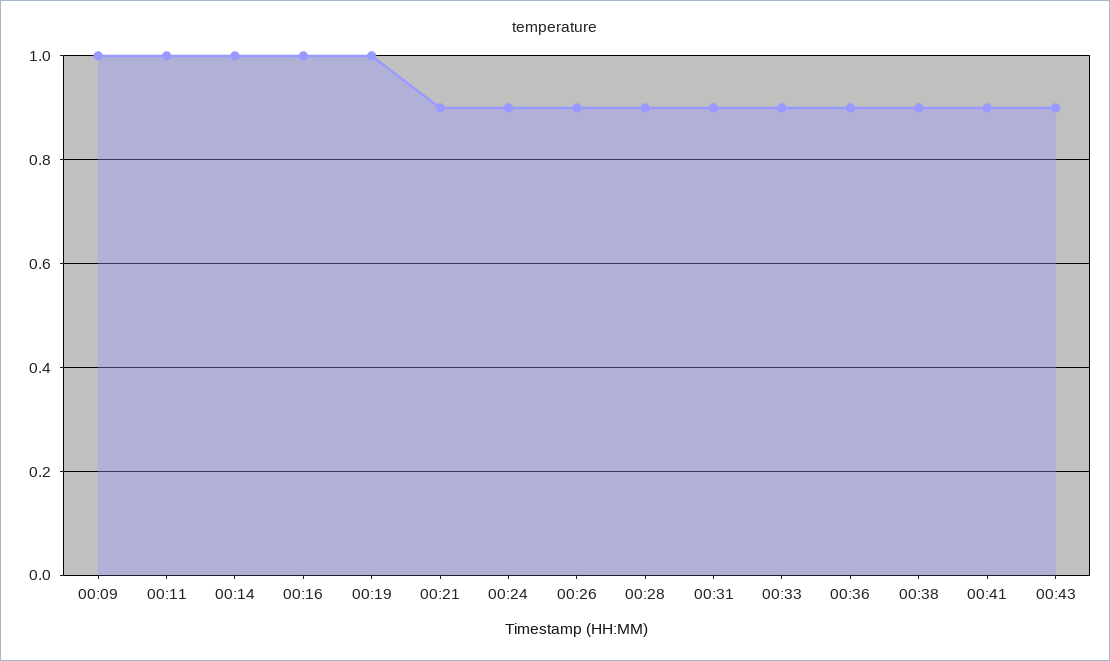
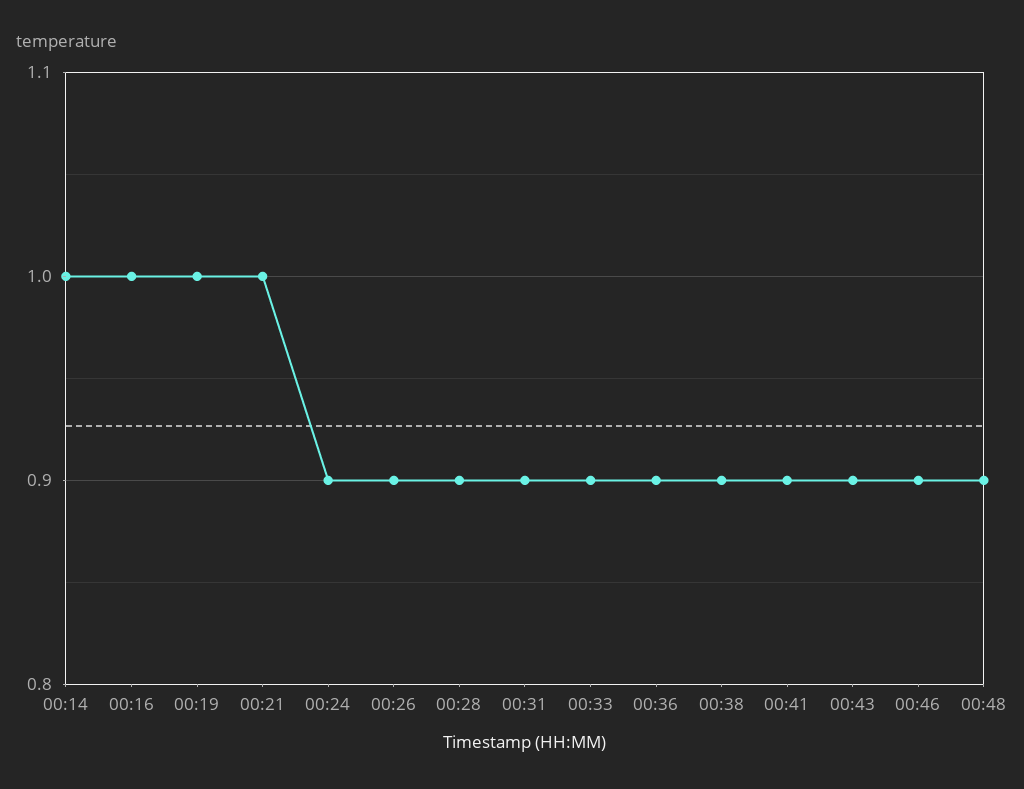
00:09: 1 -> none
00:11: 1 -> none
00:21: 0.9 -> 1
00:46: none -> 0.9
00:48: none -> 0.9

